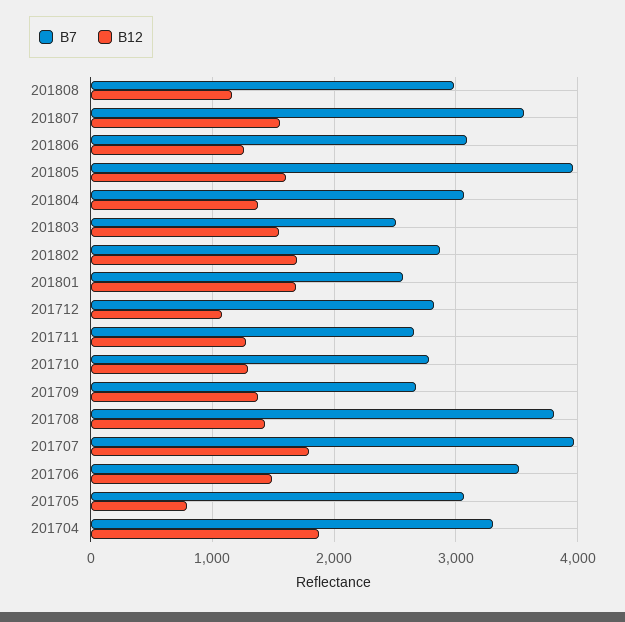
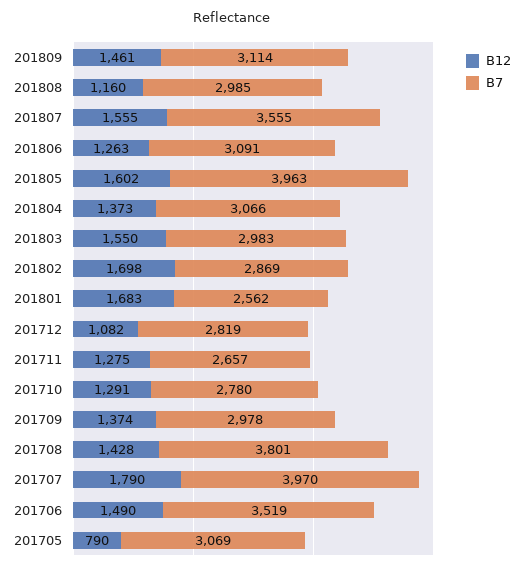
B7, 201803: 2500 -> 2983
B7, 201709: 2700 -> 2978
B7, 201704: 3300 -> none
B12, 201704: 1900 -> none
B12, 201809: none -> 1461
B7, 201809: none -> 3114

